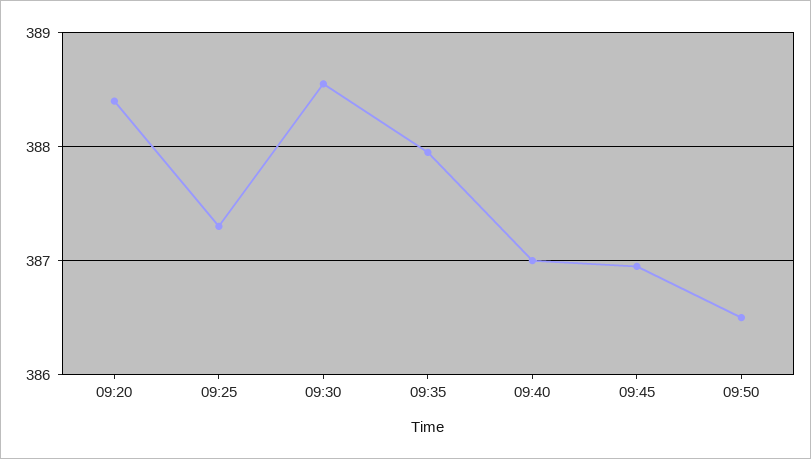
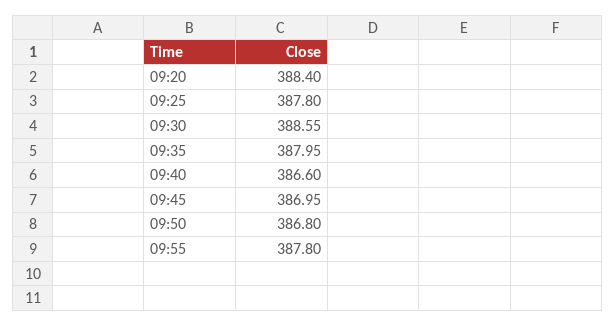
09:25: 387.3 -> 387.8
09:40: 387 -> 386.6
09:50: 386.5 -> 386.8
09:55: none -> 387.8

